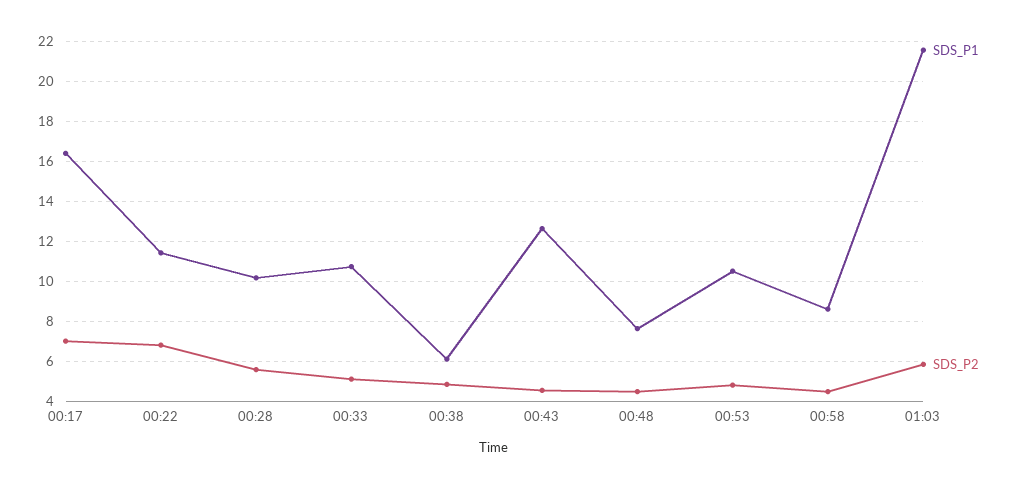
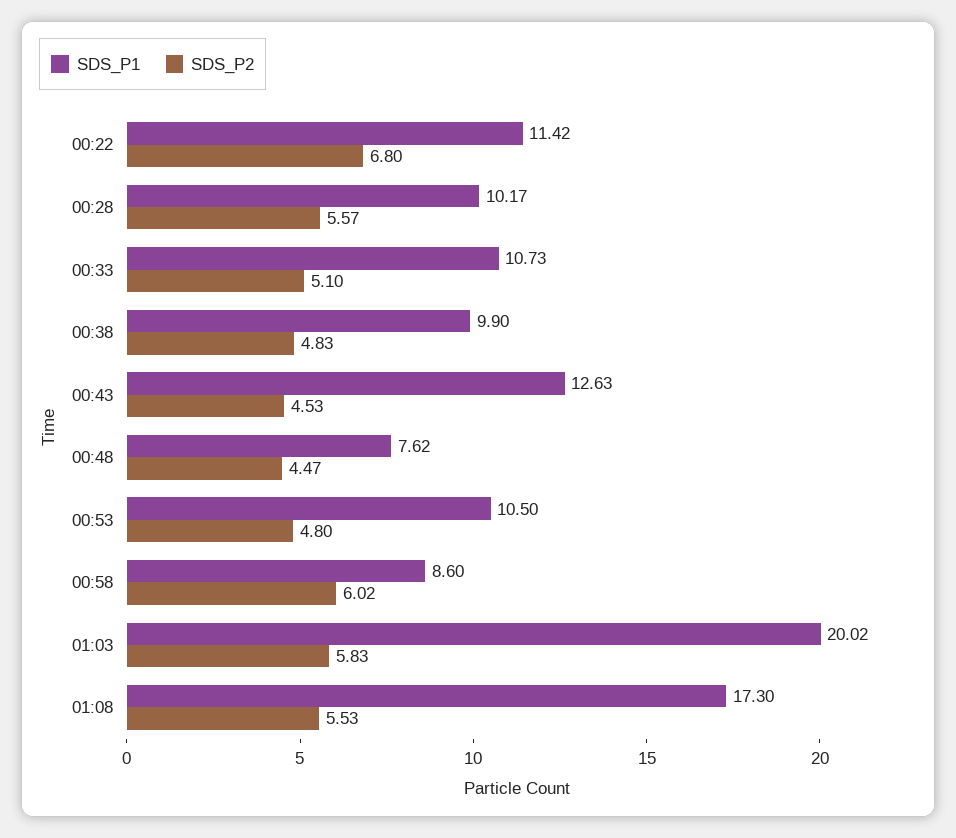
SDS_P1, 00:17: 16.5 -> none
SDS_P2, 00:17: 7 -> none
SDS_P1, 00:38: 6 -> 9.9
SDS_P2, 00:58: 4.5 -> 6.02
SDS_P1, 01:03: 21.5 -> 20.02
SDS_P1, 01:08: none -> 17.3
SDS_P2, 01:08: none -> 5.53

